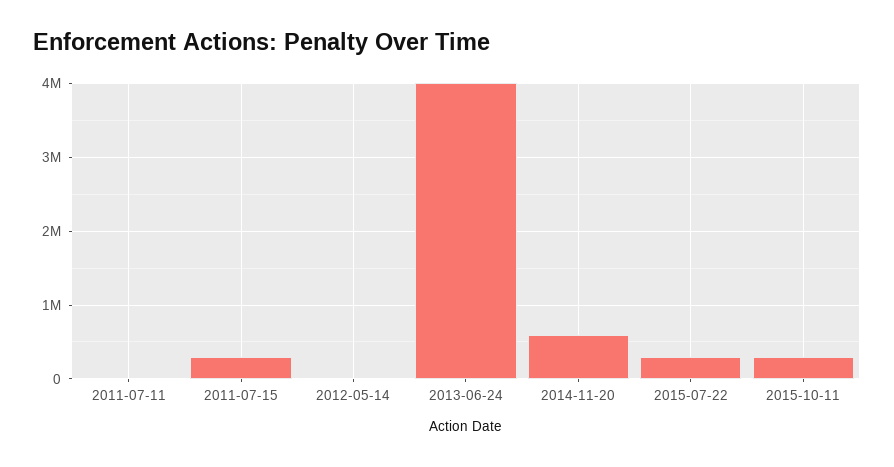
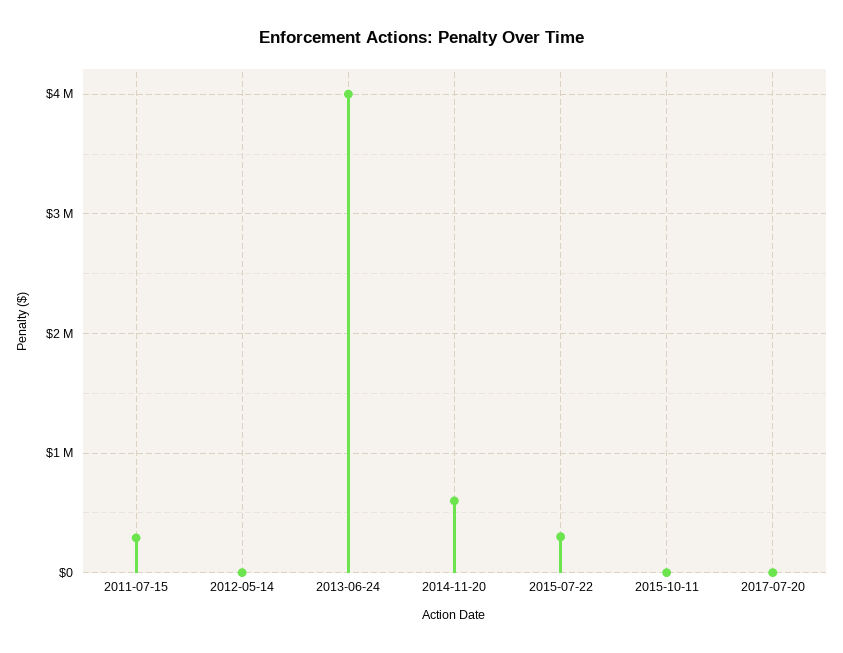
2011-07-11: 0 -> none
2015-10-11: 300000 -> 0
2017-07-20: none -> 0

